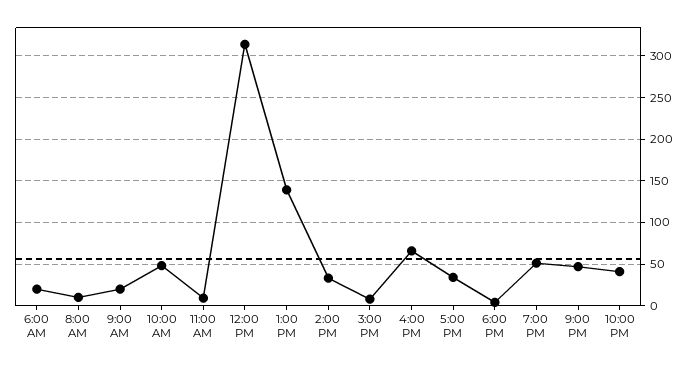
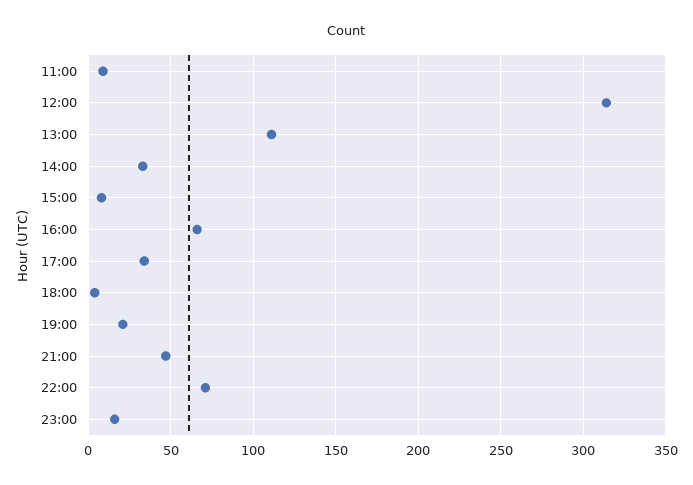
6:00 AM: 20 -> none
8:00 AM: 10 -> none
9:00 AM: 20 -> none
10:00 AM: 50 -> none
1:00 PM: 140 -> 110
7:00 PM: 50 -> 20
10:00 PM: 40 -> 70
23:00: none -> 15

